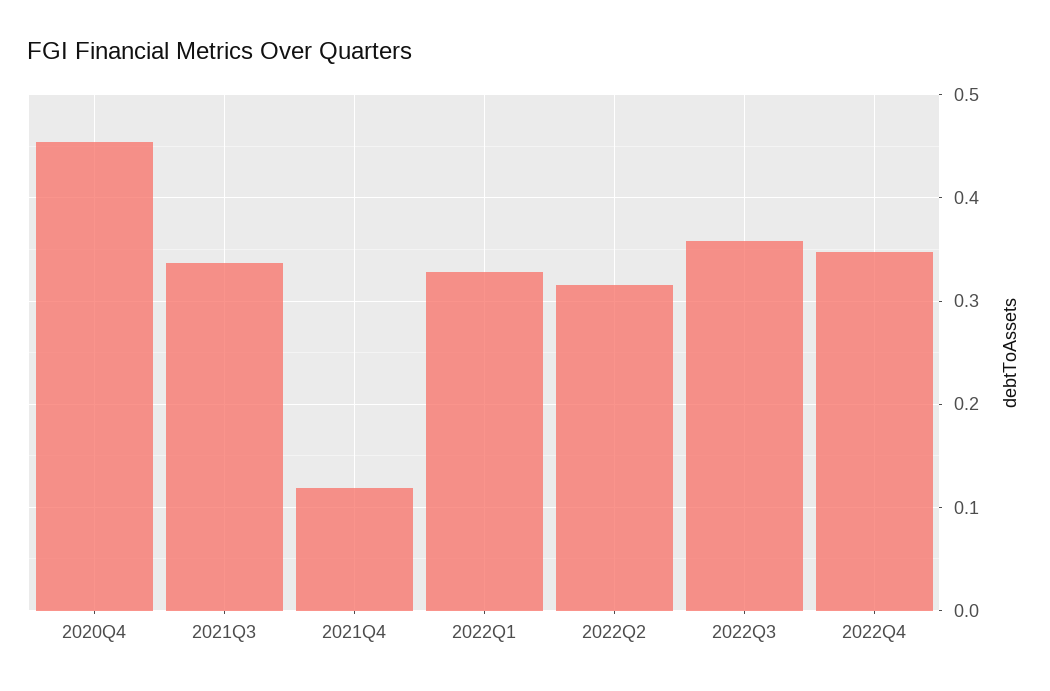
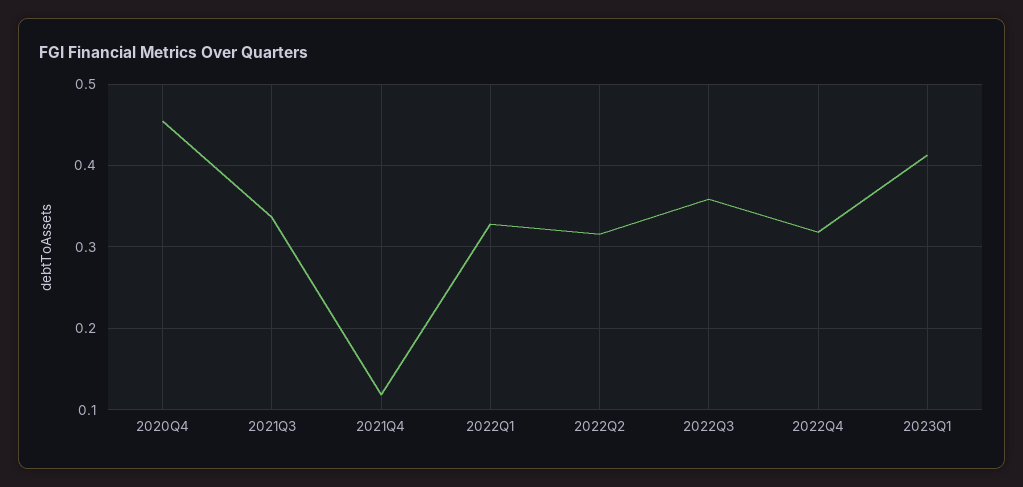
2022Q4: 0.35 -> 0.32
2023Q1: none -> 0.41

